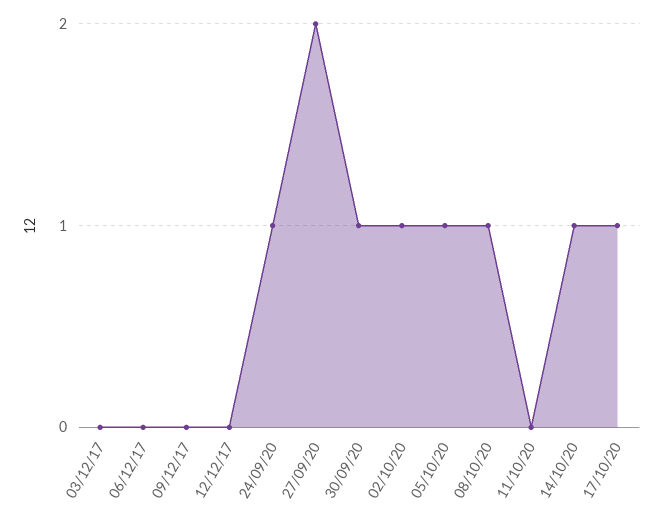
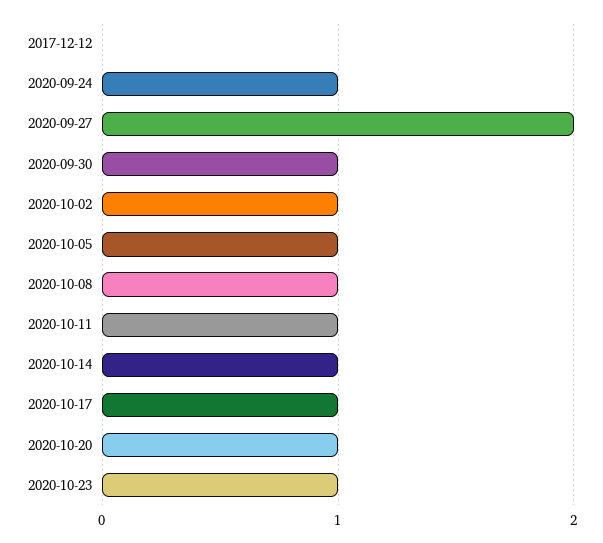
03/12/17: 0 -> none
06/12/17: 0 -> none
09/12/17: 0 -> none
11/10/20: 0 -> 1
2020-10-20: none -> 1
2020-10-23: none -> 1

